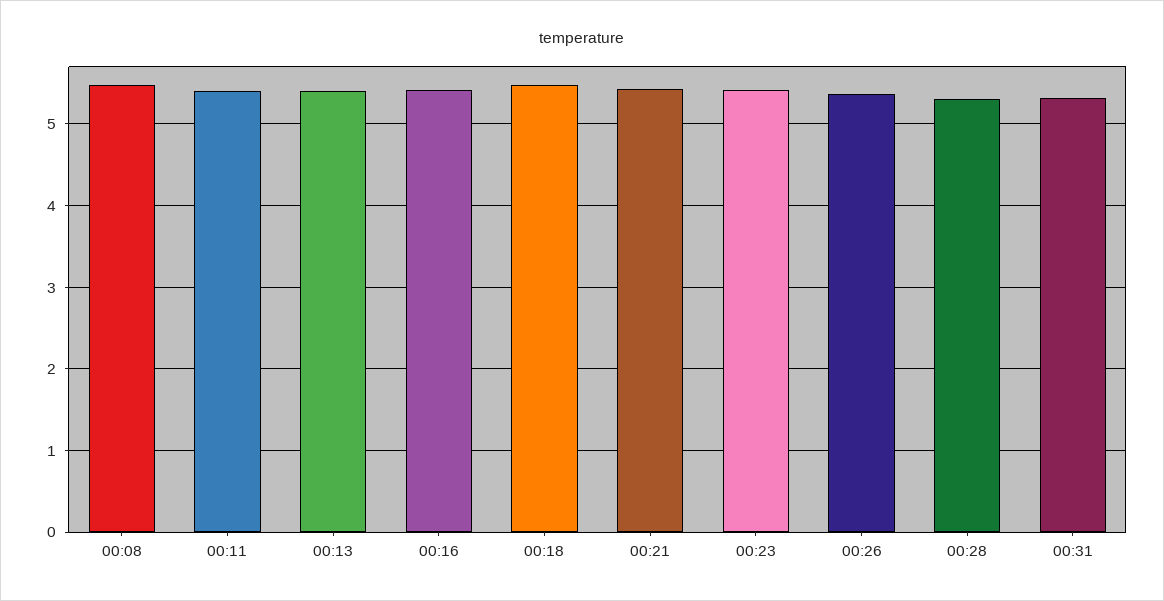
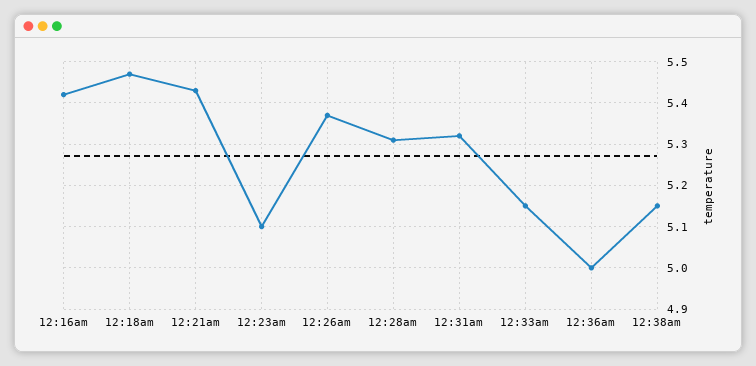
00:08: 5.5 -> none
00:11: 5.4 -> none
00:13: 5.4 -> none
00:23: 5.4 -> 5.1
12:33am: none -> 5.15
12:36am: none -> 5
12:38am: none -> 5.15

